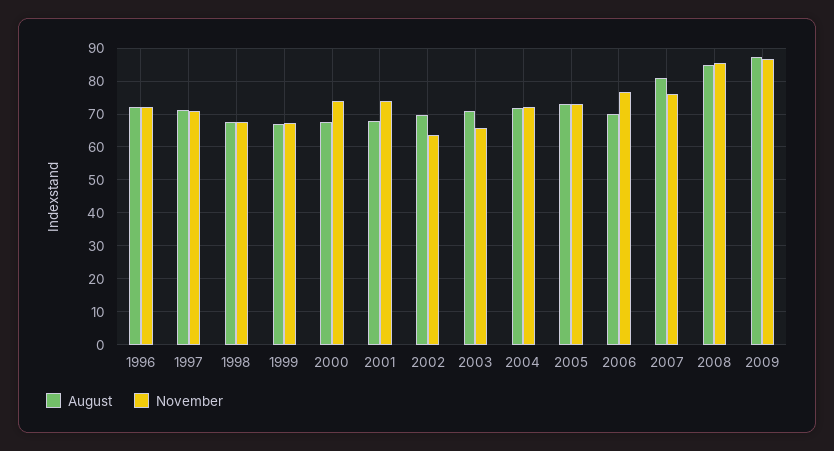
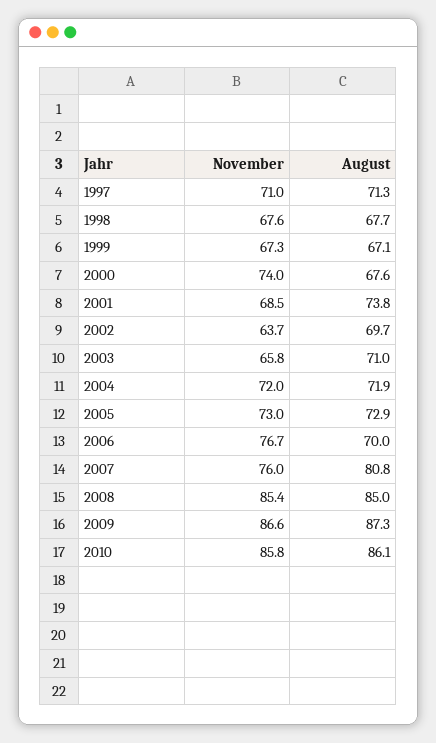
August, 1996: 72 -> none
November, 1996: 72 -> none
August, 2001: 68 -> 73.8
November, 2001: 74 -> 68.5
November, 2010: none -> 85.8
August, 2010: none -> 86.1

